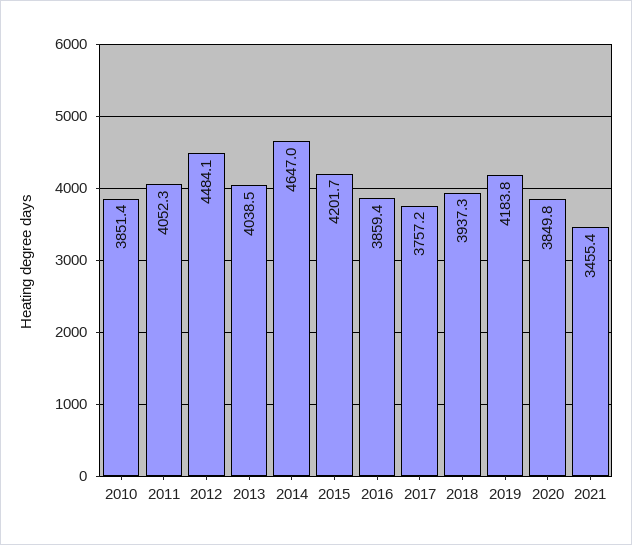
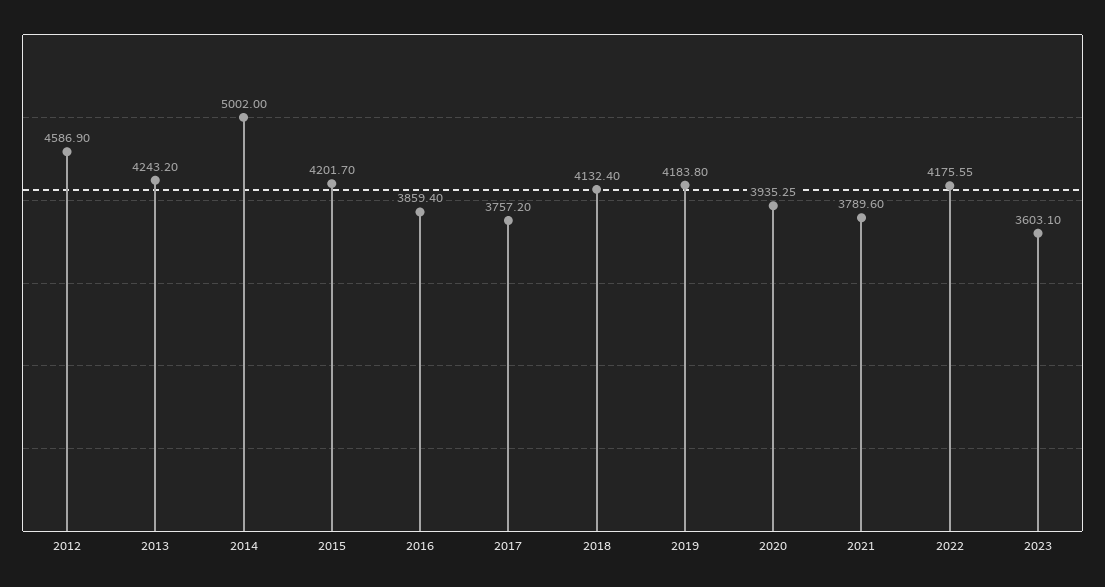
2010: 3851.4 -> none
2011: 4052.3 -> none
2012: 4484.1 -> 4586.9
2013: 4038.5 -> 4243.2
2014: 4647 -> 5002
2018: 3937.3 -> 4132.4
2020: 3849.8 -> 3935.25
2021: 3455.4 -> 3789.6
2022: none -> 4175.55
2023: none -> 3603.1

